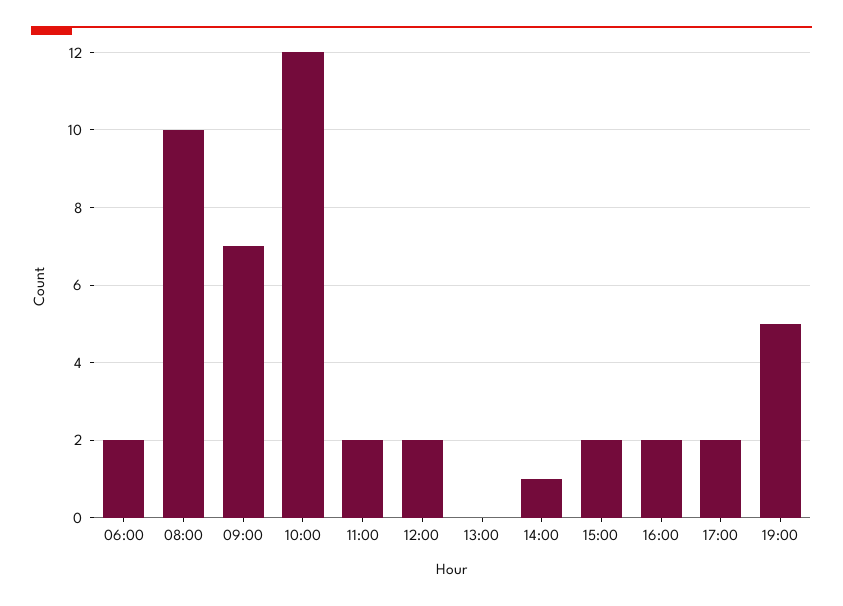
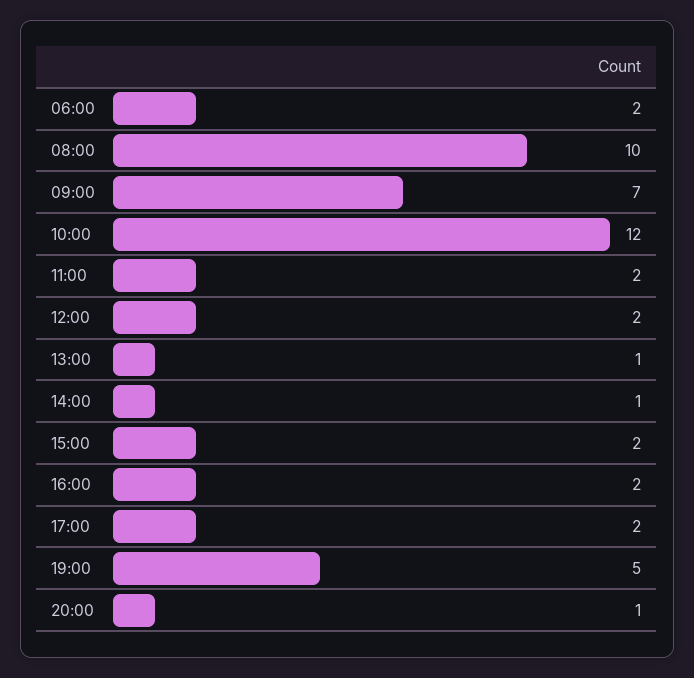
13:00: 0 -> 1
20:00: none -> 1

